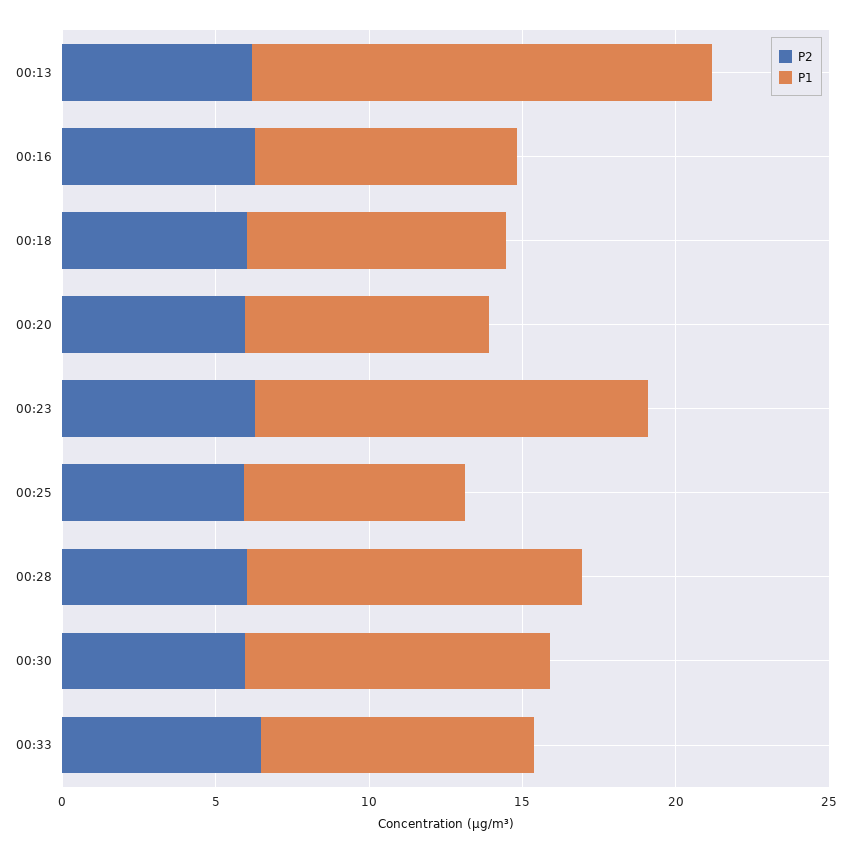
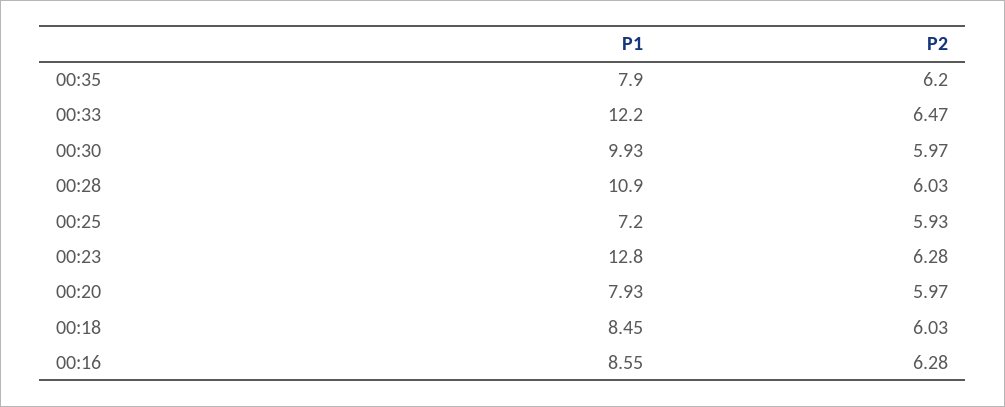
P2, 00:13: 6 -> none
P1, 00:13: 15 -> none
P1, 00:33: 9 -> 12.2
P1, 00:35: none -> 7.9
P2, 00:35: none -> 6.2

